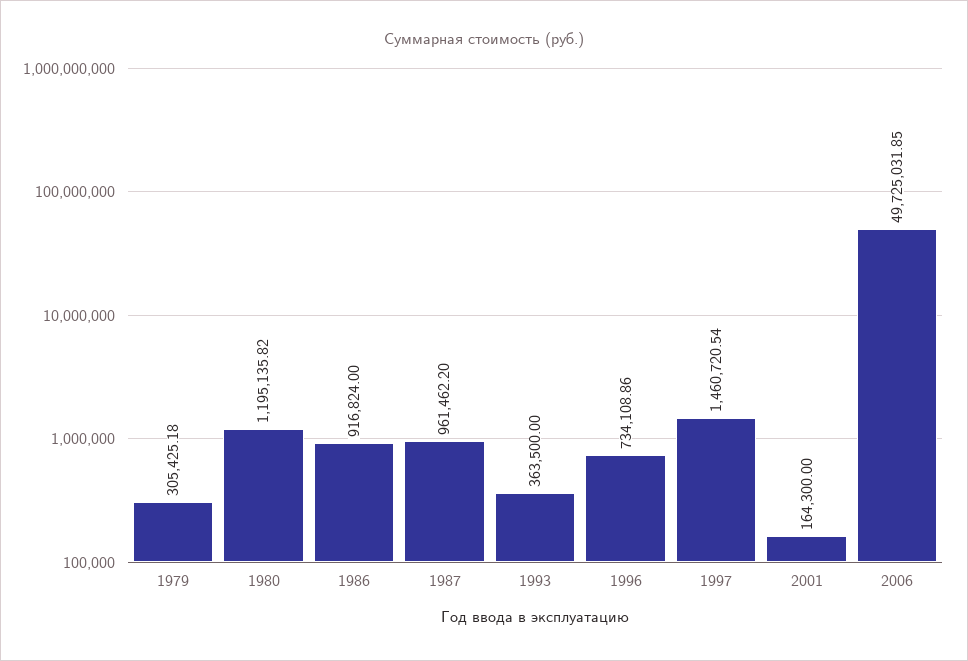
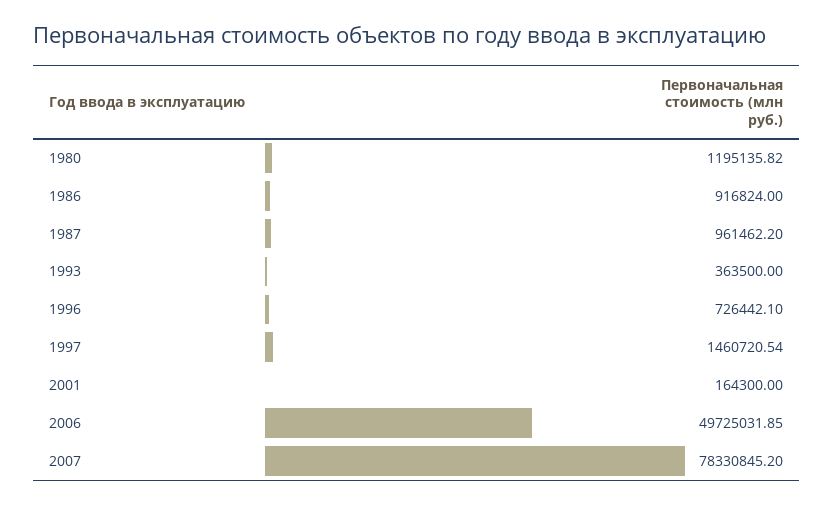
1979: 305425.18 -> none
1996: 734108.86 -> 726442.1
2007: none -> 78330845.2

